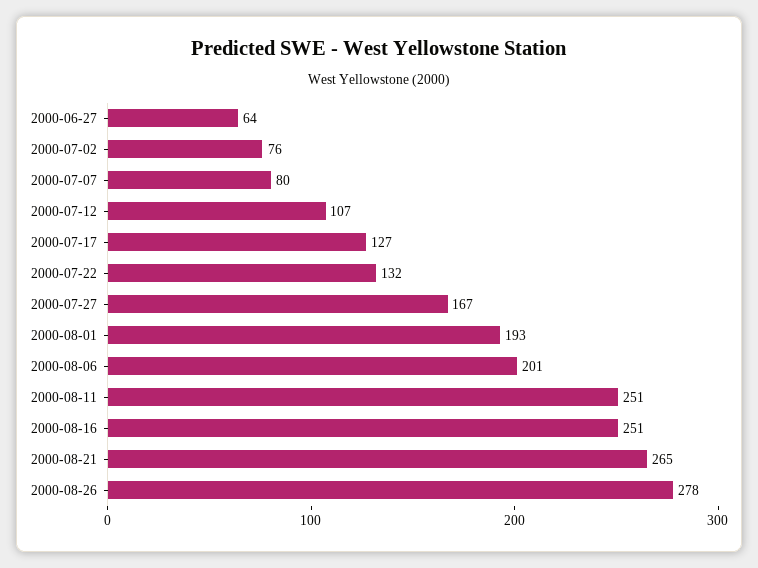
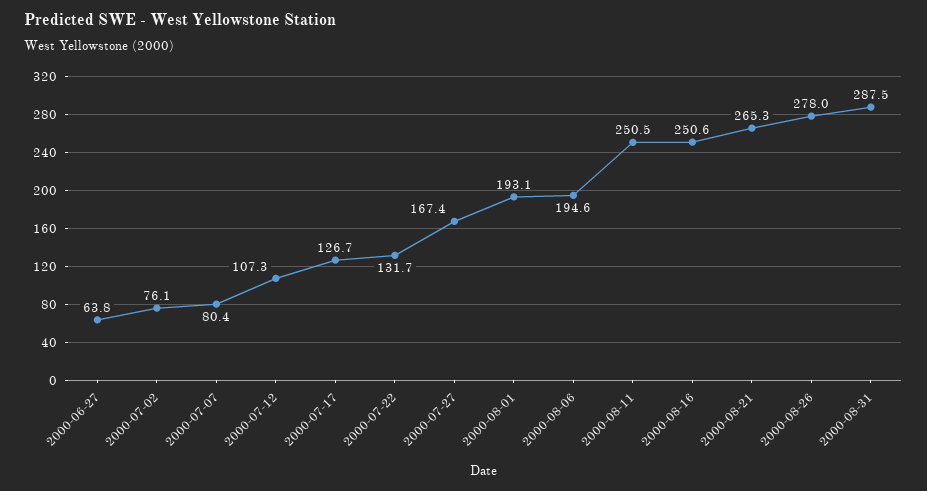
2000-08-06: 201 -> 194.6
2000-08-31: none -> 287.5

